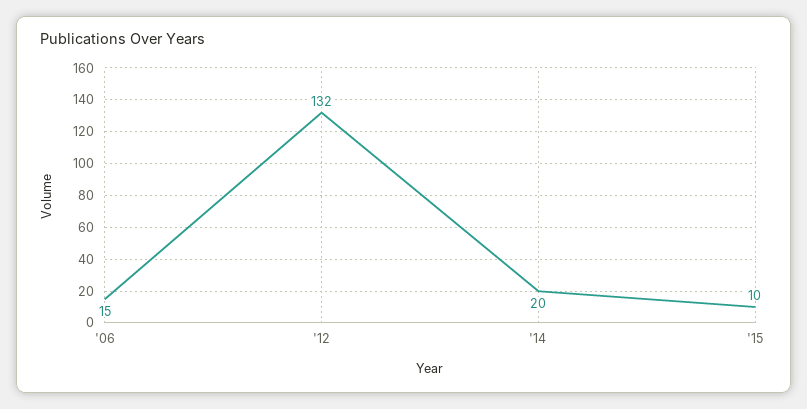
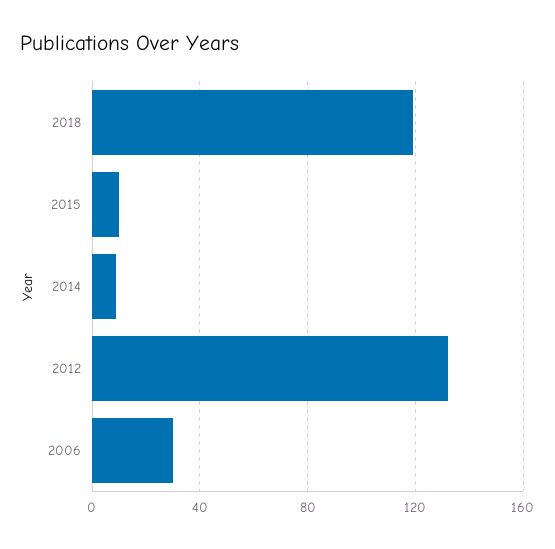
'06: 15 -> 30
'14: 20 -> 10
2018: none -> 120

